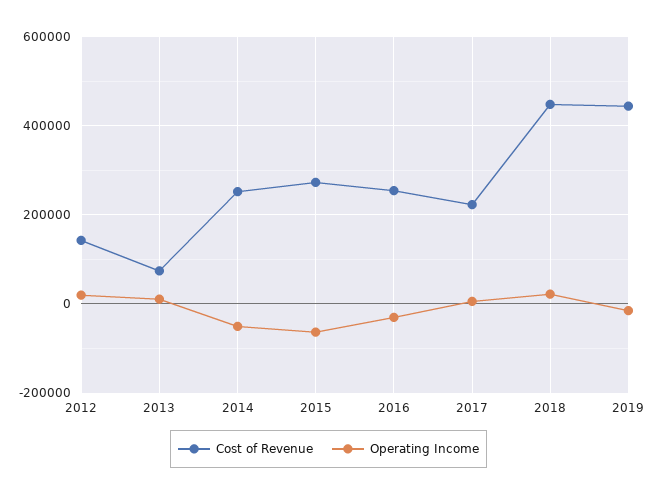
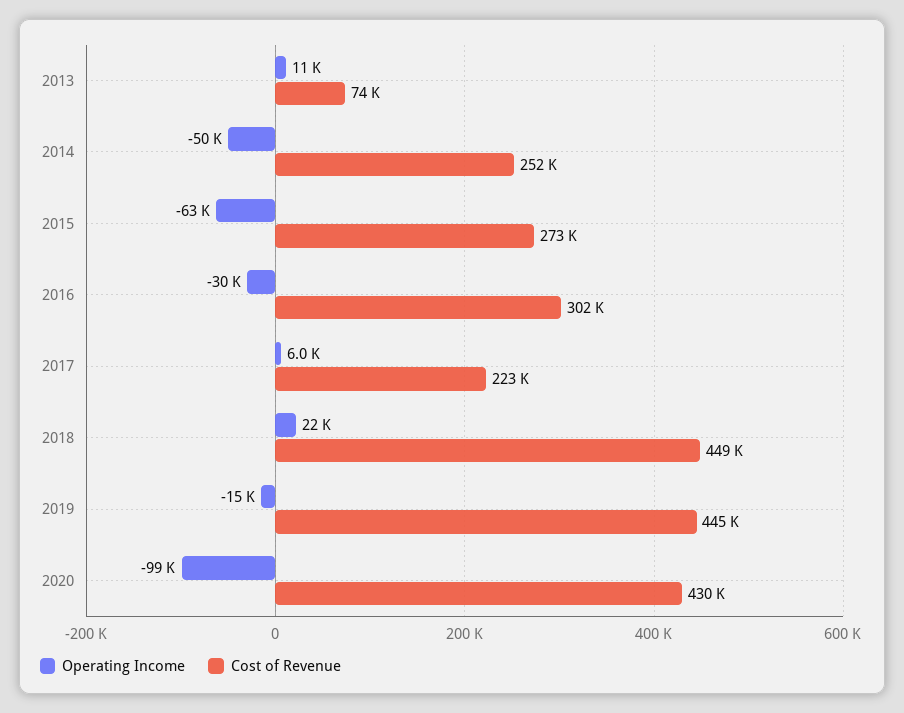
Cost of Revenue, 2012: 140000 -> none
Operating Income, 2012: 20000 -> none
Cost of Revenue, 2016: 260000 -> 302000
Operating Income, 2020: none -> -99000
Cost of Revenue, 2020: none -> 430000

